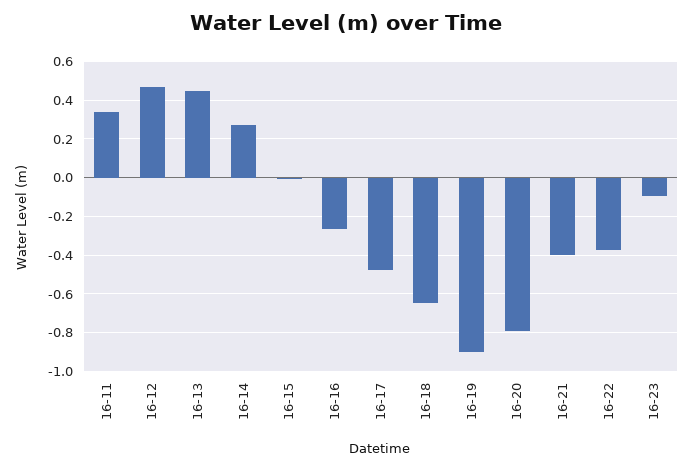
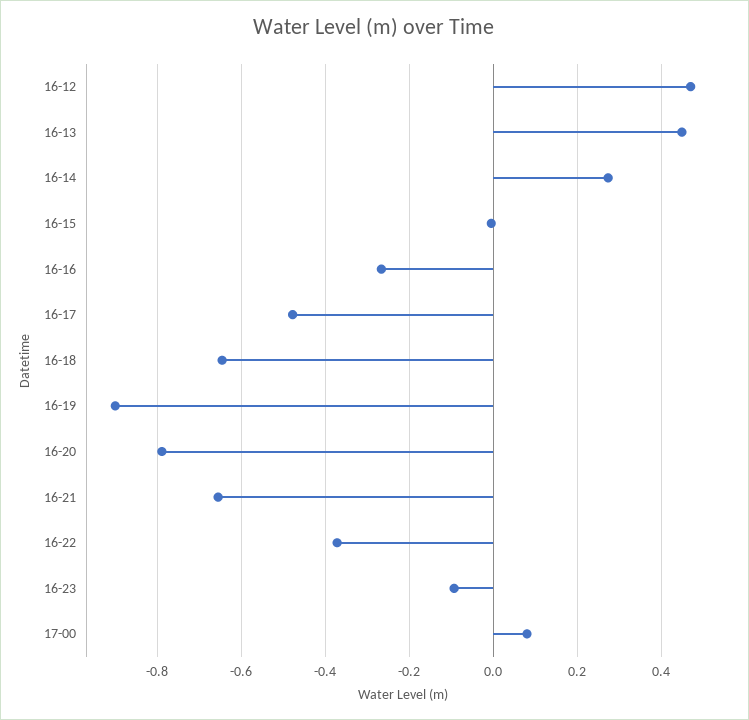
16-11: 0.35 -> none
16-21: -0.4 -> -0.66
17-00: none -> 0.08

